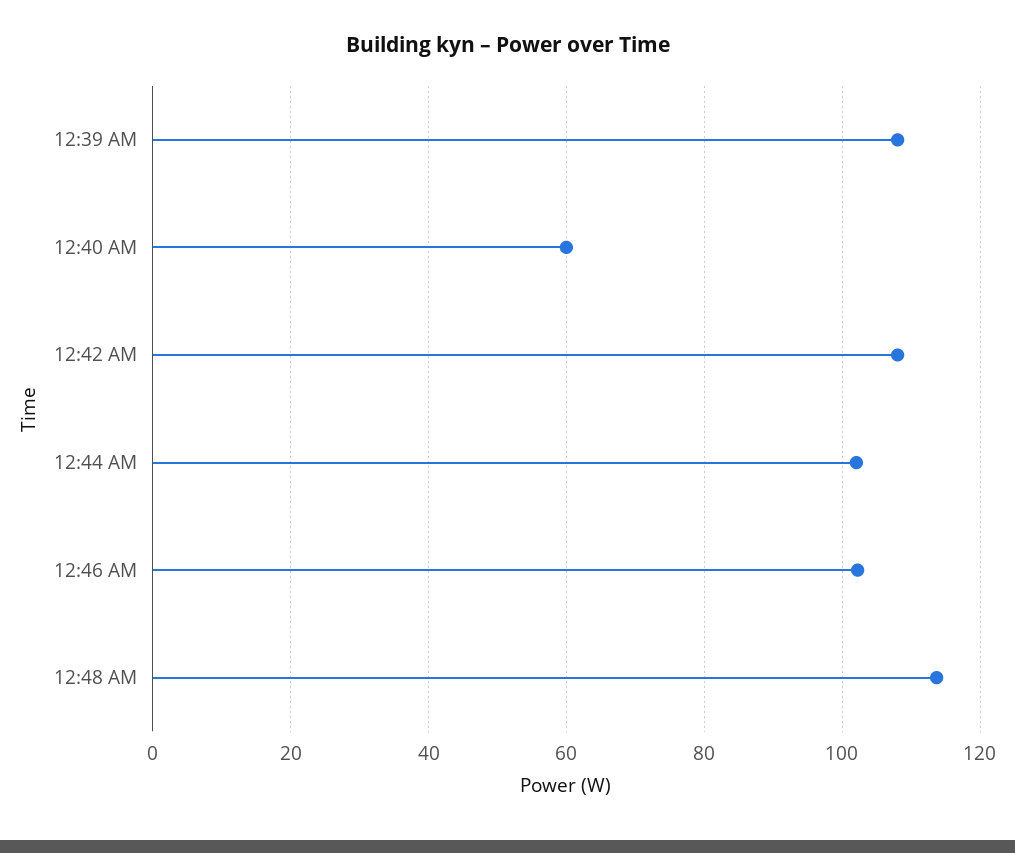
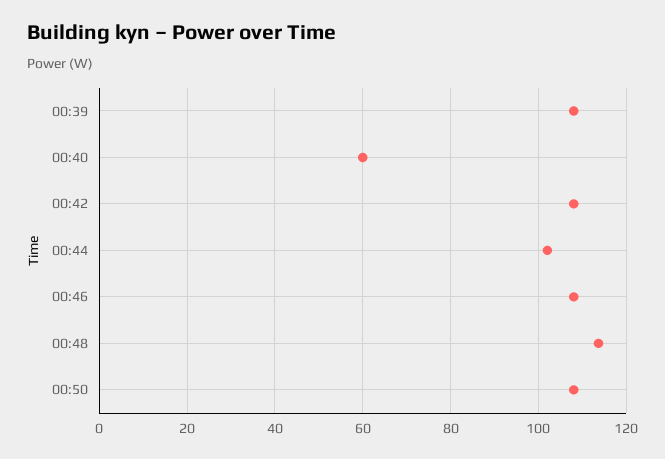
12:46 AM: 102 -> 108
00:50: none -> 108

